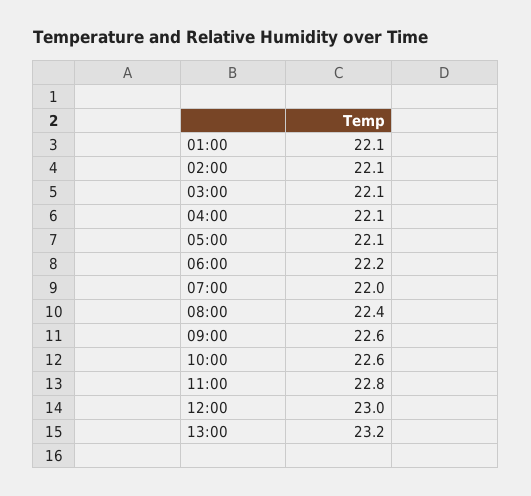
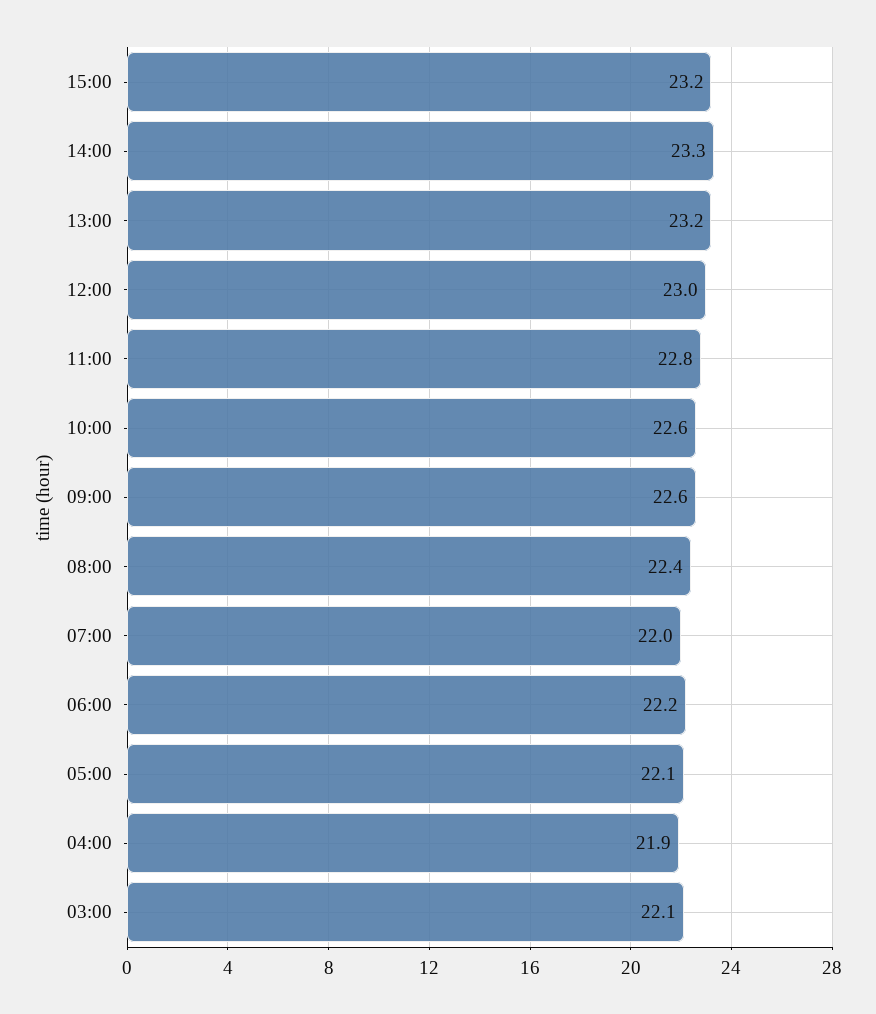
01:00: 22.1 -> none
02:00: 22.1 -> none
04:00: 22.1 -> 21.9
15:00: none -> 23.2
14:00: none -> 23.3

